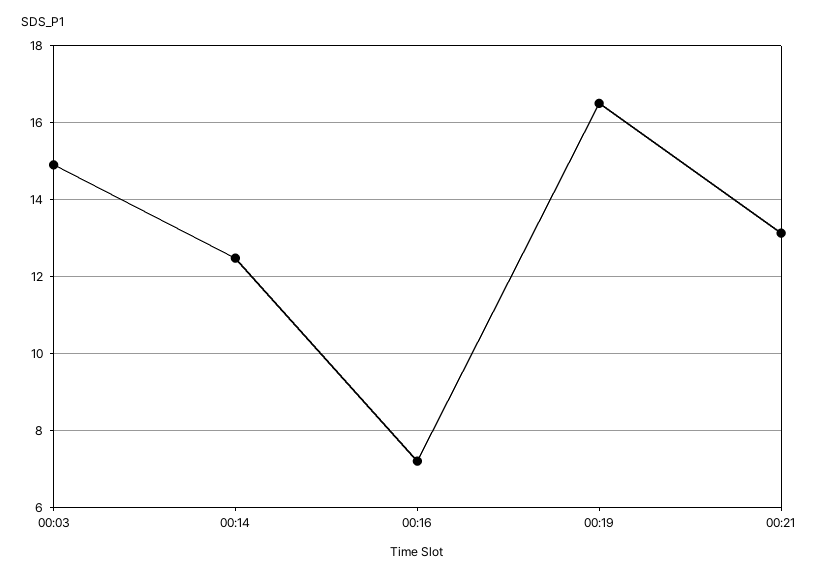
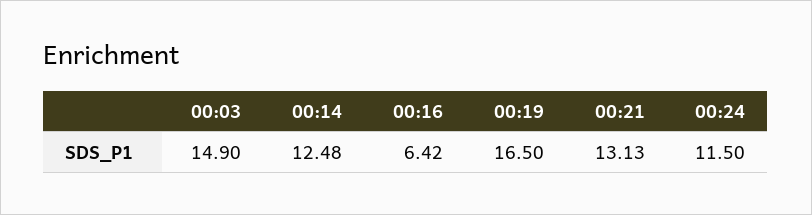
00:16: 7.2 -> 6.42
00:24: none -> 11.5

